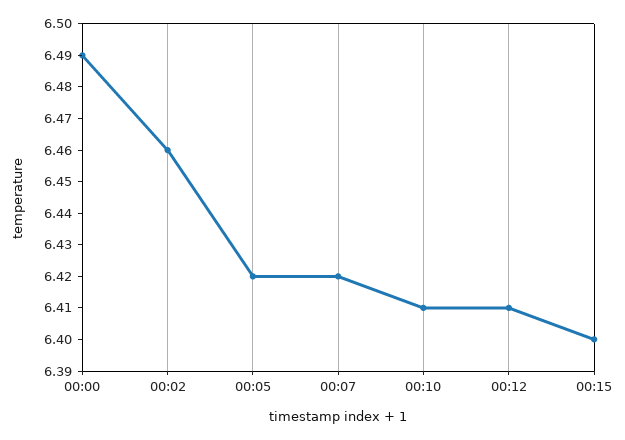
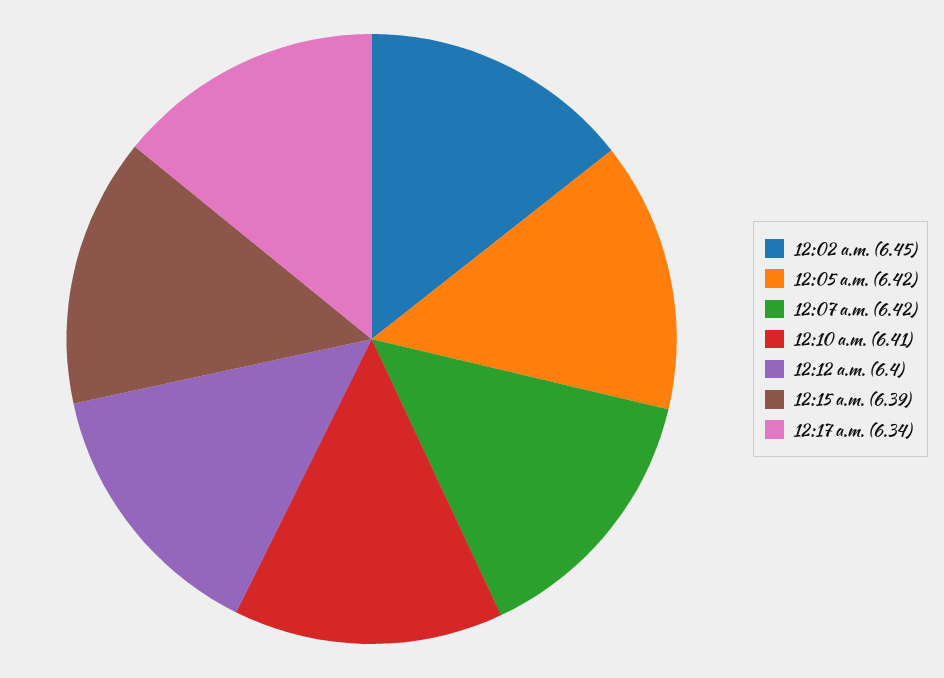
00:00: 6.49 -> none
00:02: 6.46 -> 6.45
00:12: 6.41 -> 6.4
00:15: 6.4 -> 6.39
12:17 a.m.: none -> 6.34

